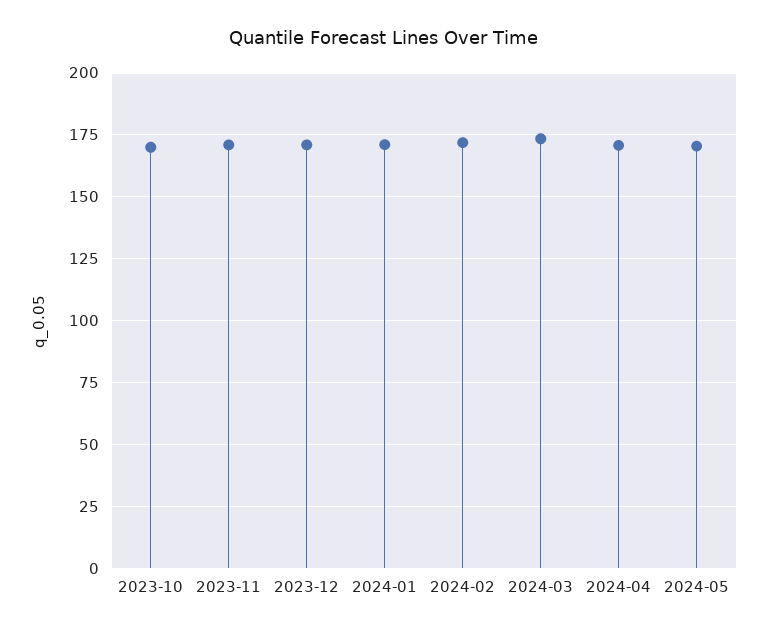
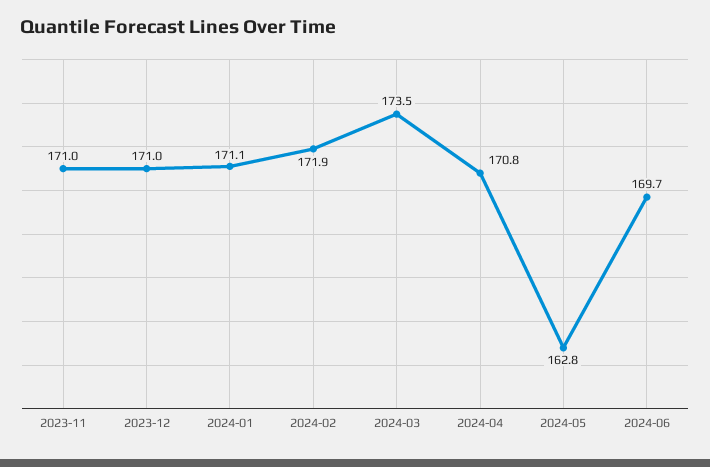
2023-10: 170 -> none
2024-05: 170 -> 162.8
2024-06: none -> 169.7

